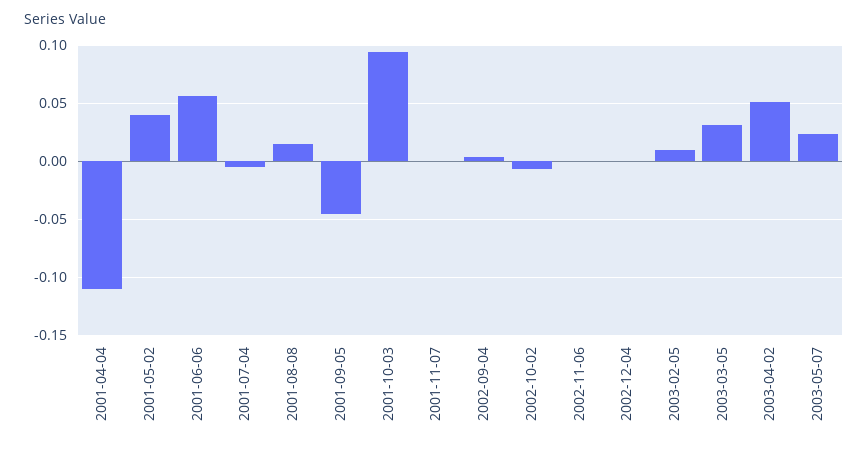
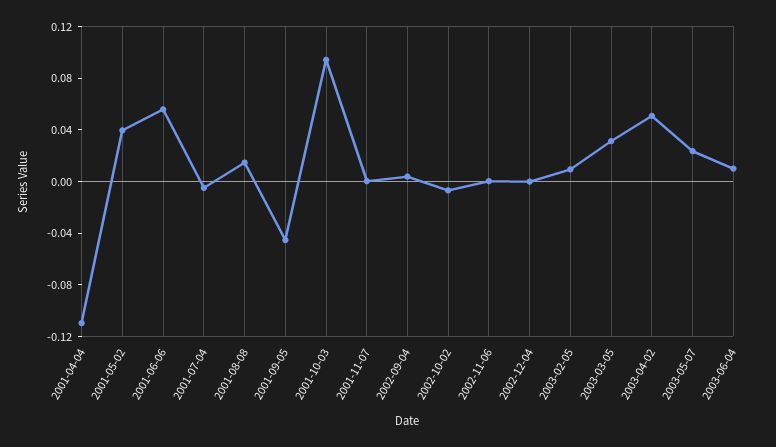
2003-06-04: none -> 0.01

